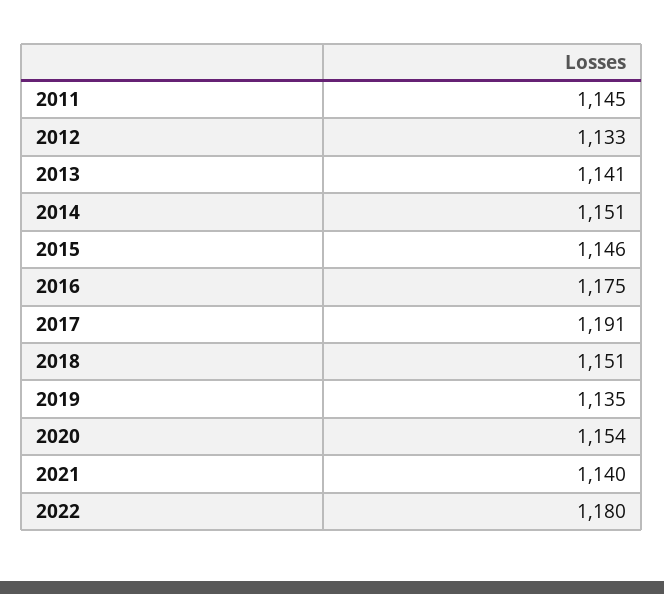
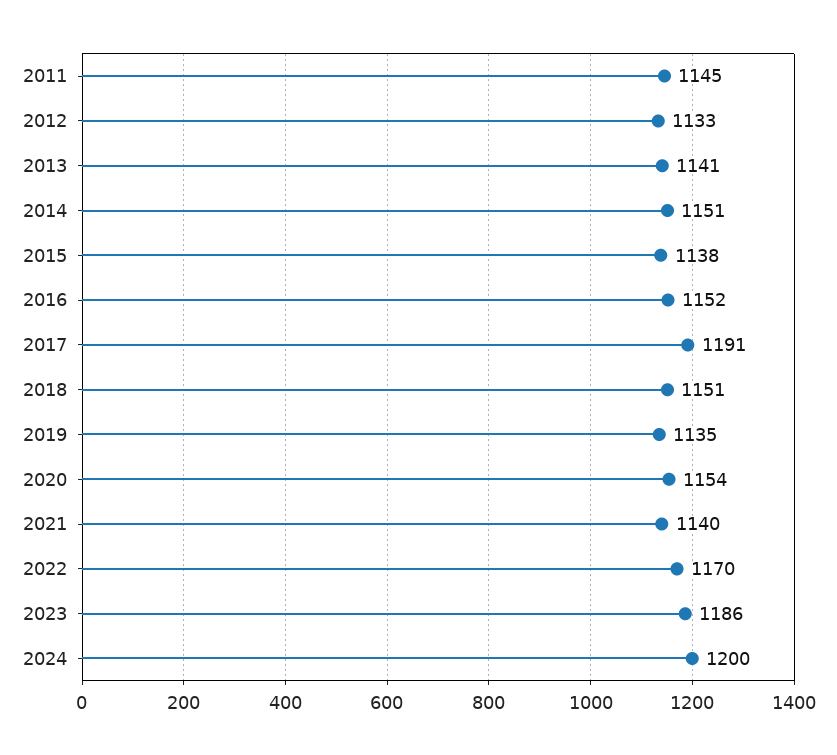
2015: 1146 -> 1138
2016: 1175 -> 1152
2022: 1180 -> 1170
2023: none -> 1186
2024: none -> 1200

